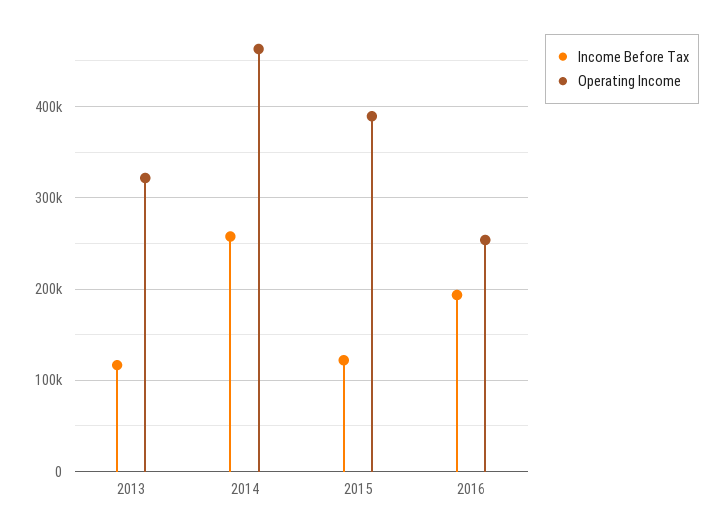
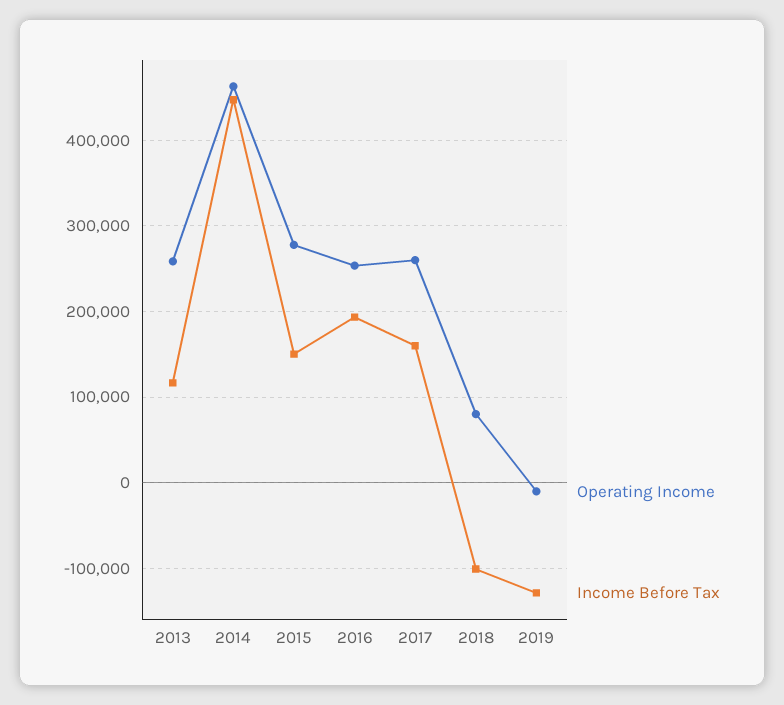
Operating Income, 2013: 320000 -> 260000
Income Before Tax, 2014: 260000 -> 450000
Income Before Tax, 2015: 120000 -> 150000
Operating Income, 2015: 390000 -> 280000
Operating Income, 2017: none -> 260000
Income Before Tax, 2017: none -> 160000
Operating Income, 2018: none -> 80000
Income Before Tax, 2018: none -> -100000
Operating Income, 2019: none -> -10000
Income Before Tax, 2019: none -> -130000

